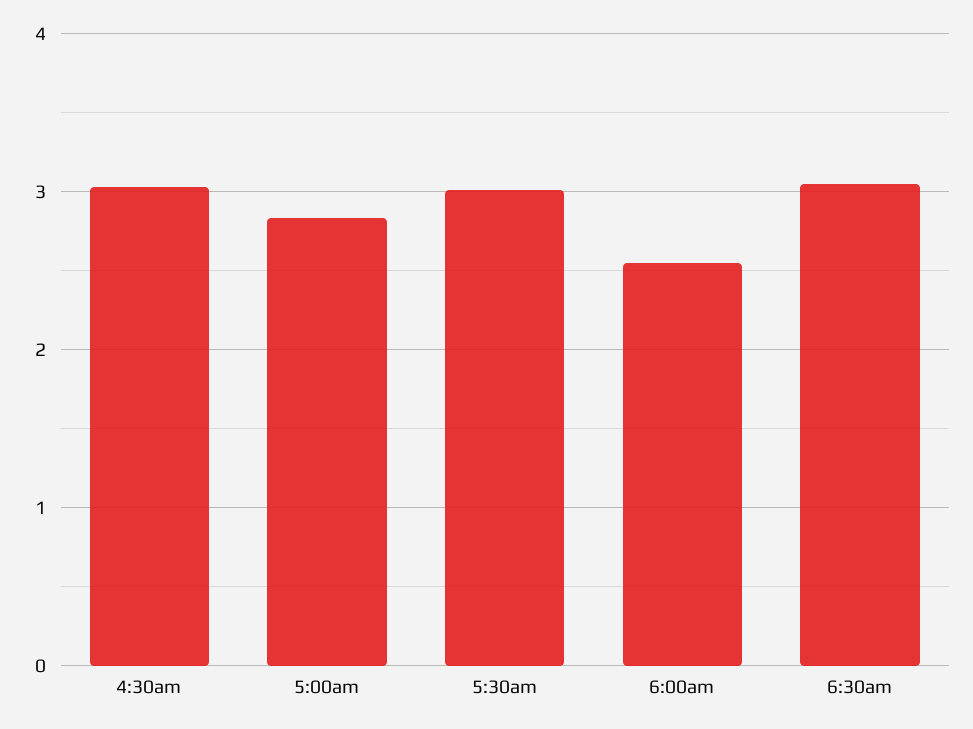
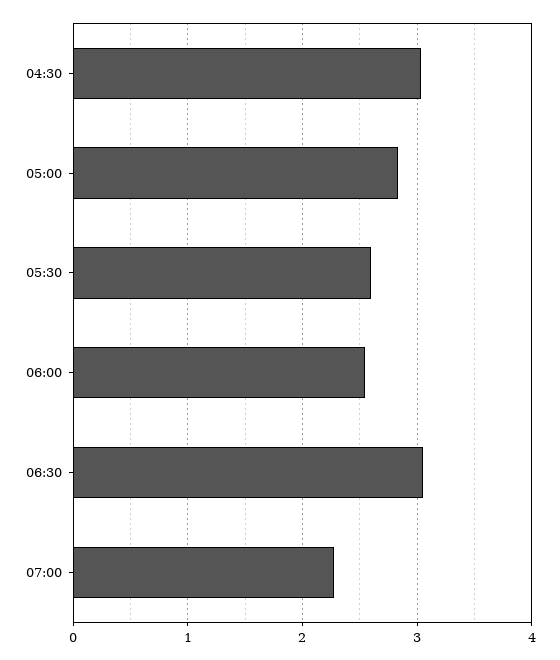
5:30am: 3 -> 2.6
07:00: none -> 2.3

